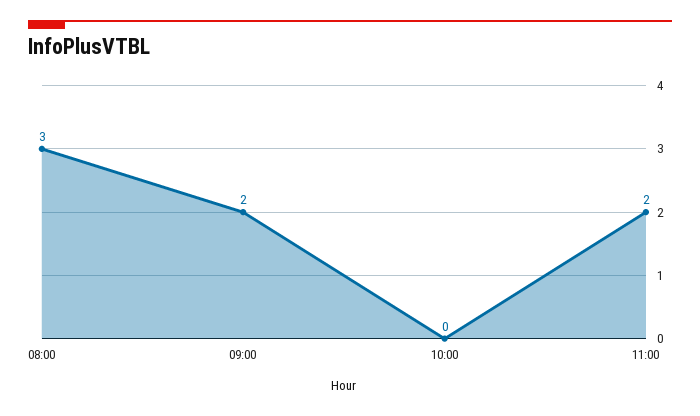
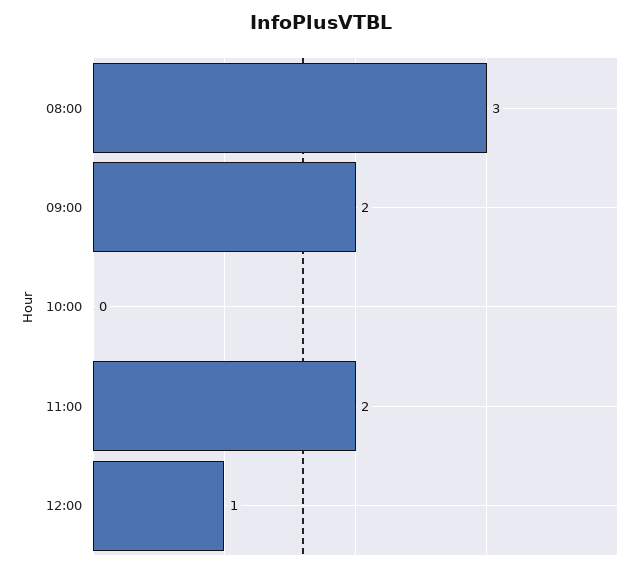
12:00: none -> 1

